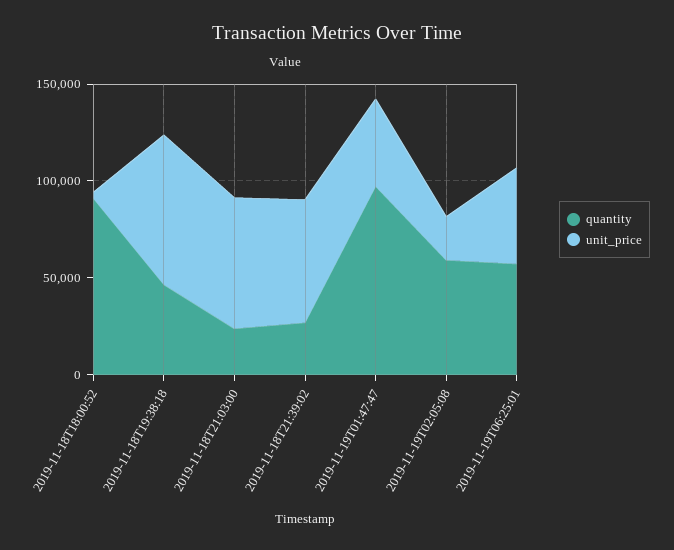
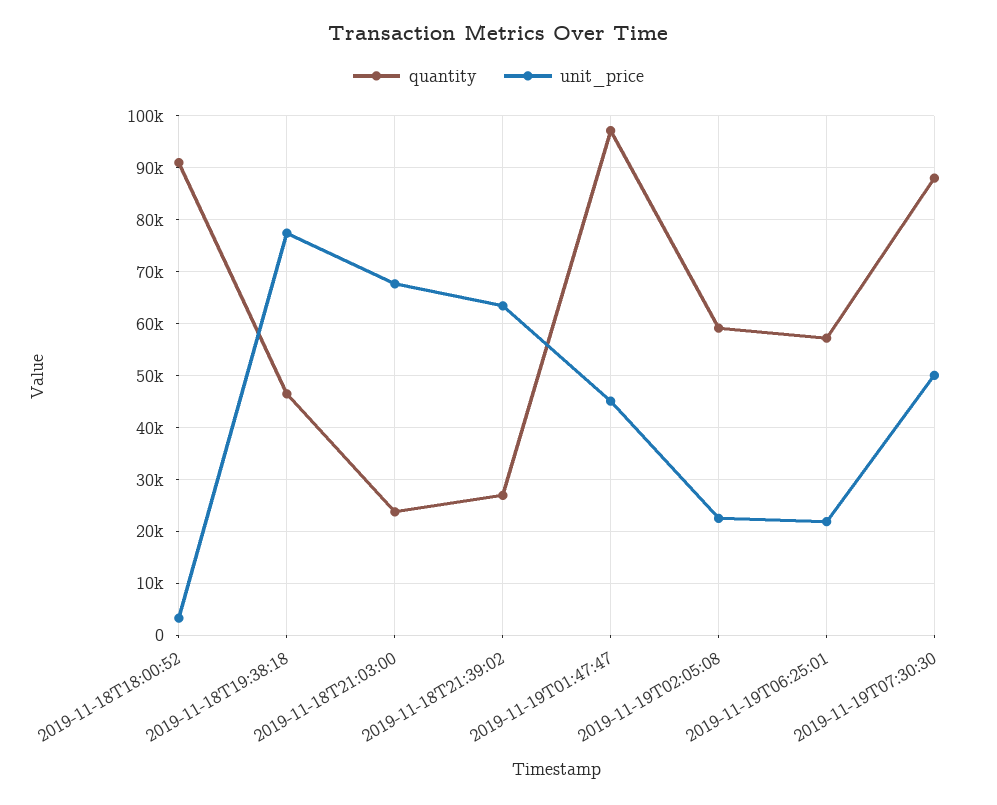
unit_price, 2019-11-19T06:25:01: 50000 -> 22000
quantity, 2019-11-19T07:30:30: none -> 88000
unit_price, 2019-11-19T07:30:30: none -> 50000

